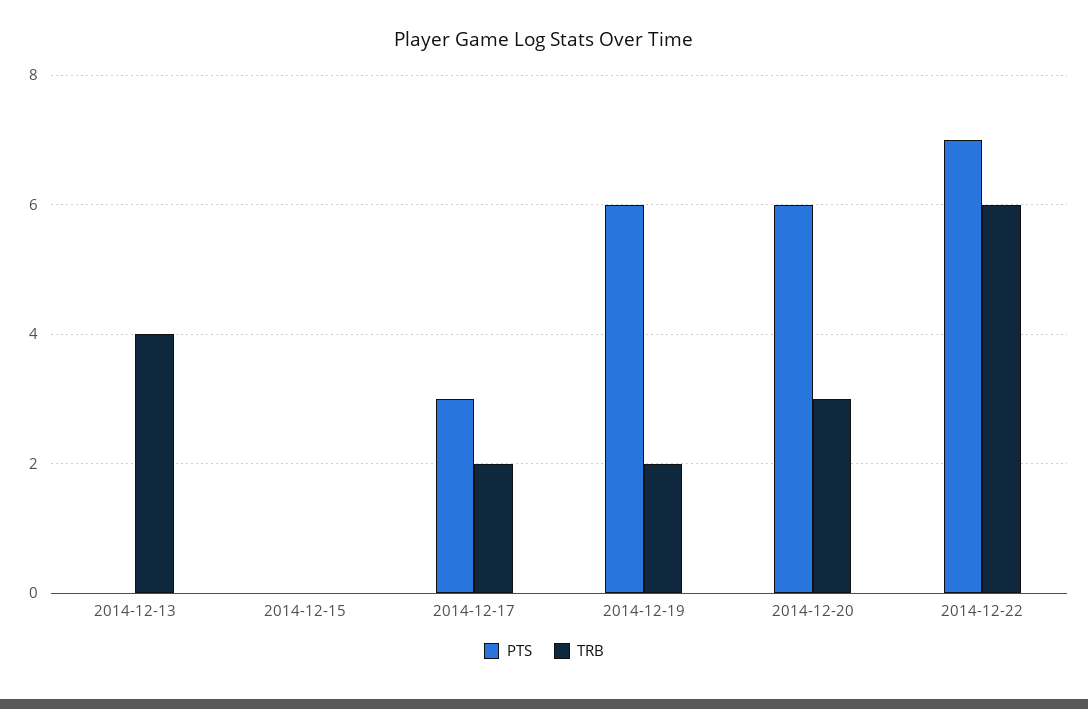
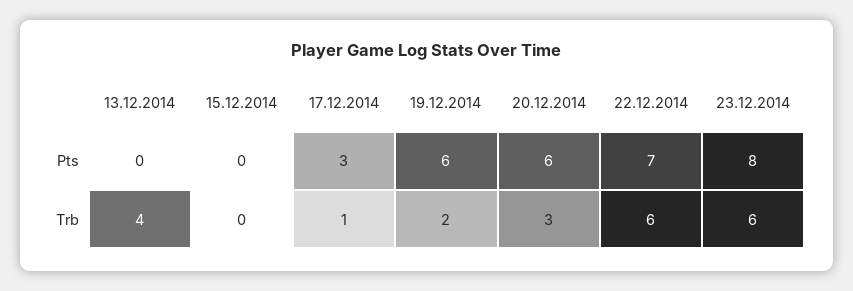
TRB, 2014-12-17: 2 -> 1
PTS, 23.12.2014: none -> 8
TRB, 23.12.2014: none -> 6

